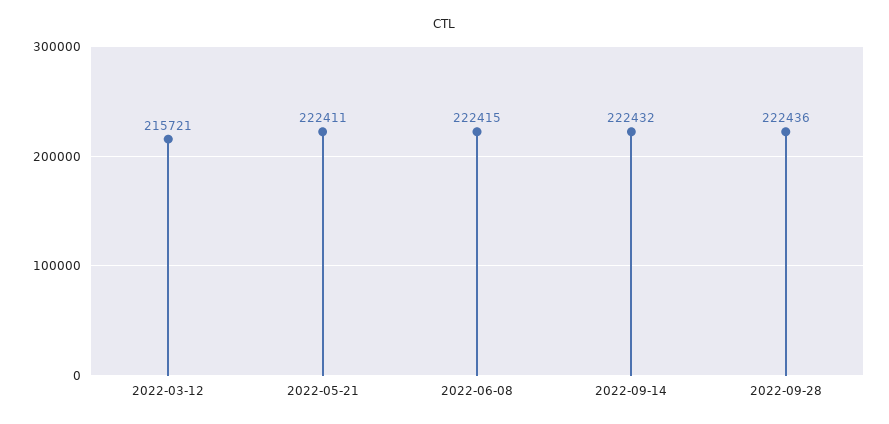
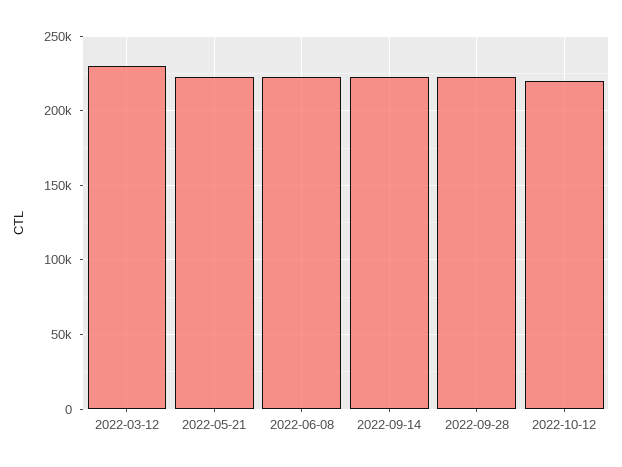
2022-03-12: 215721 -> 230000
2022-10-12: none -> 220000

